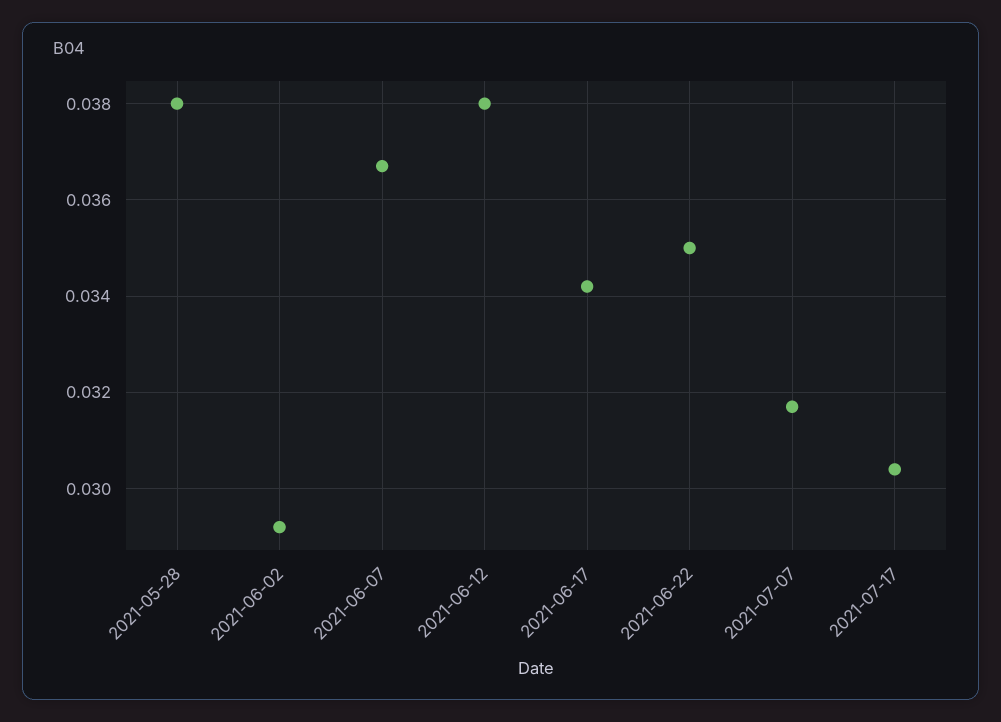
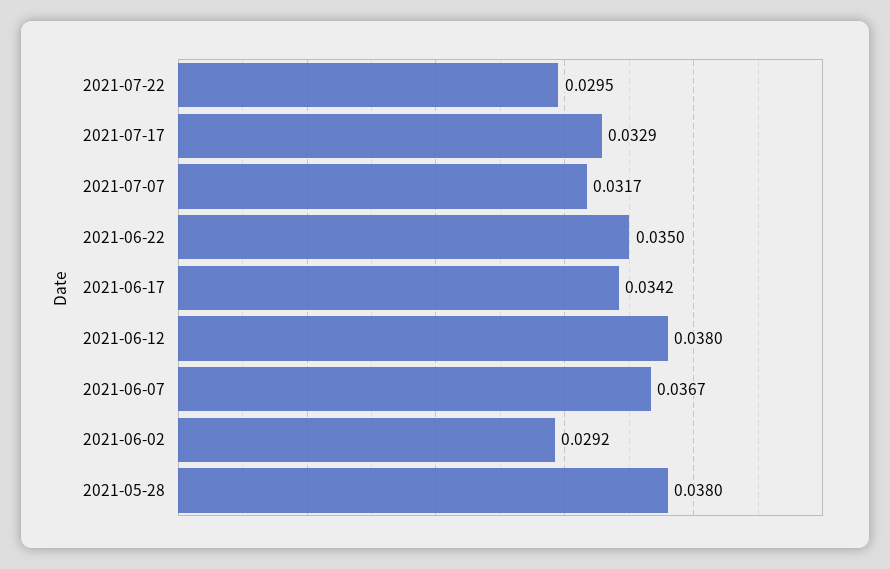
2021-07-17: 0.0305 -> 0.0329
2021-07-22: none -> 0.0295

